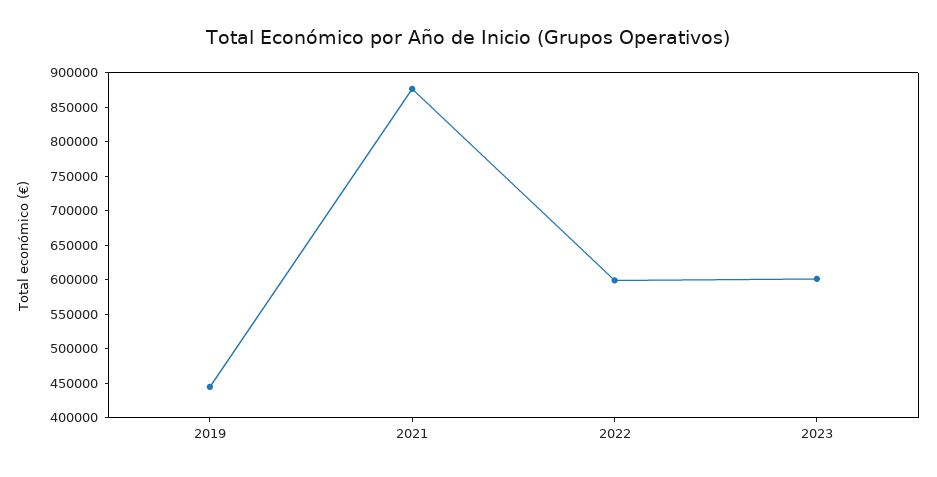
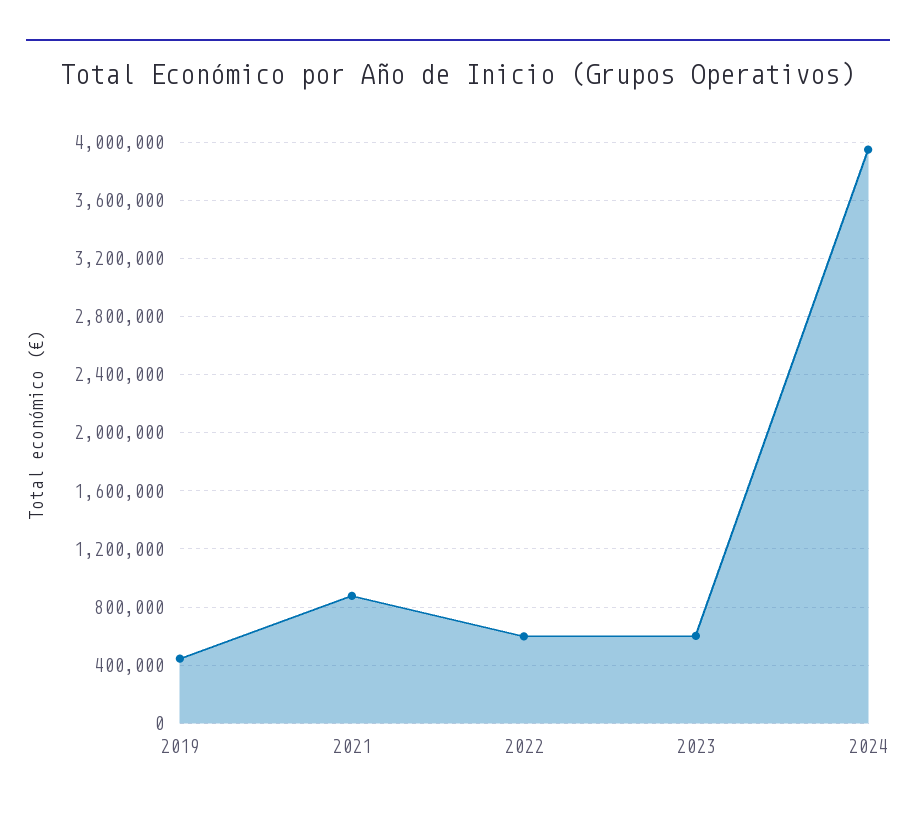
2024: none -> 3950000

